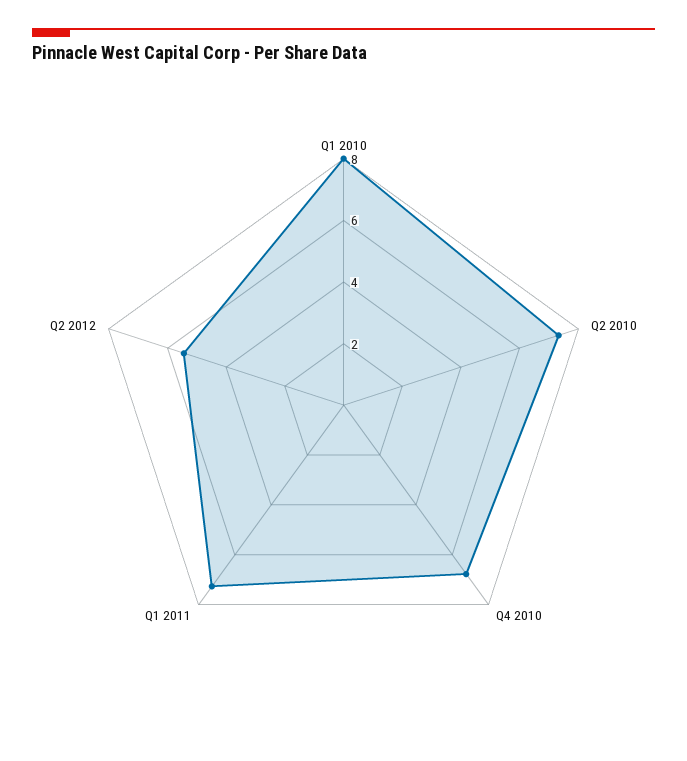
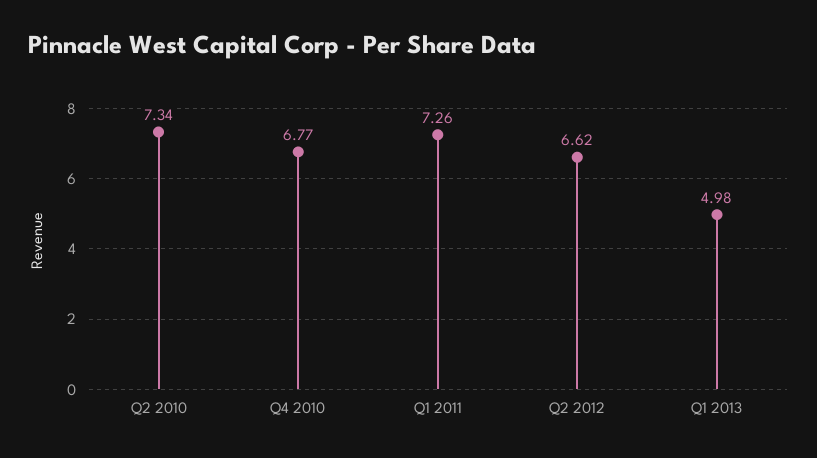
Q1 2010: 8 -> none
Q2 2012: 5.5 -> 6.62
Q1 2013: none -> 4.98

